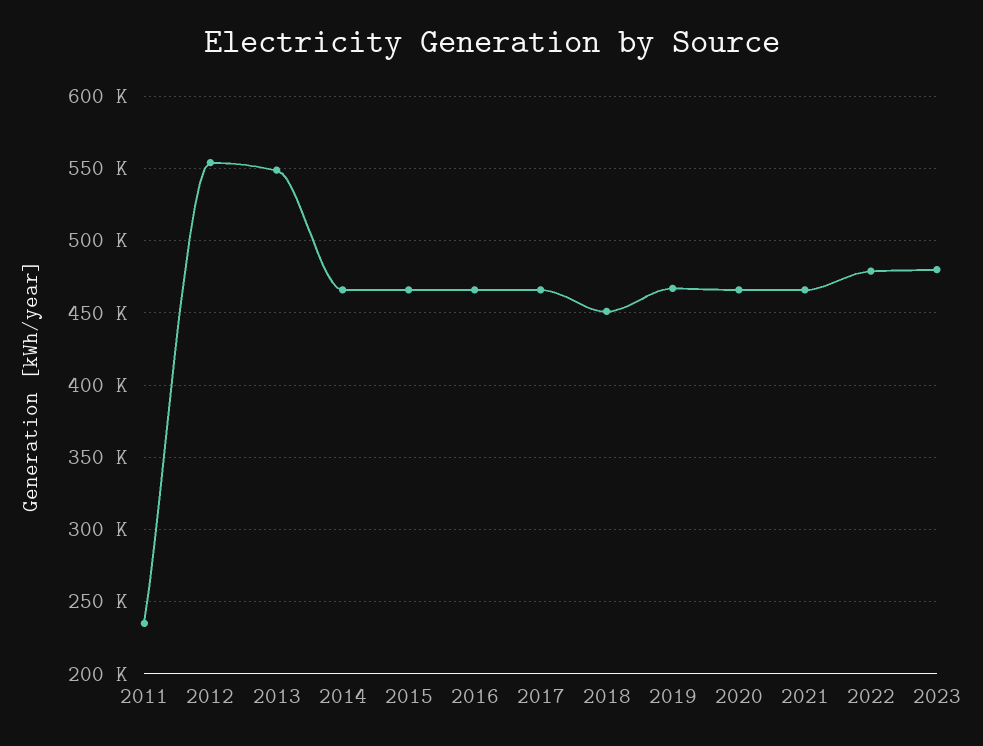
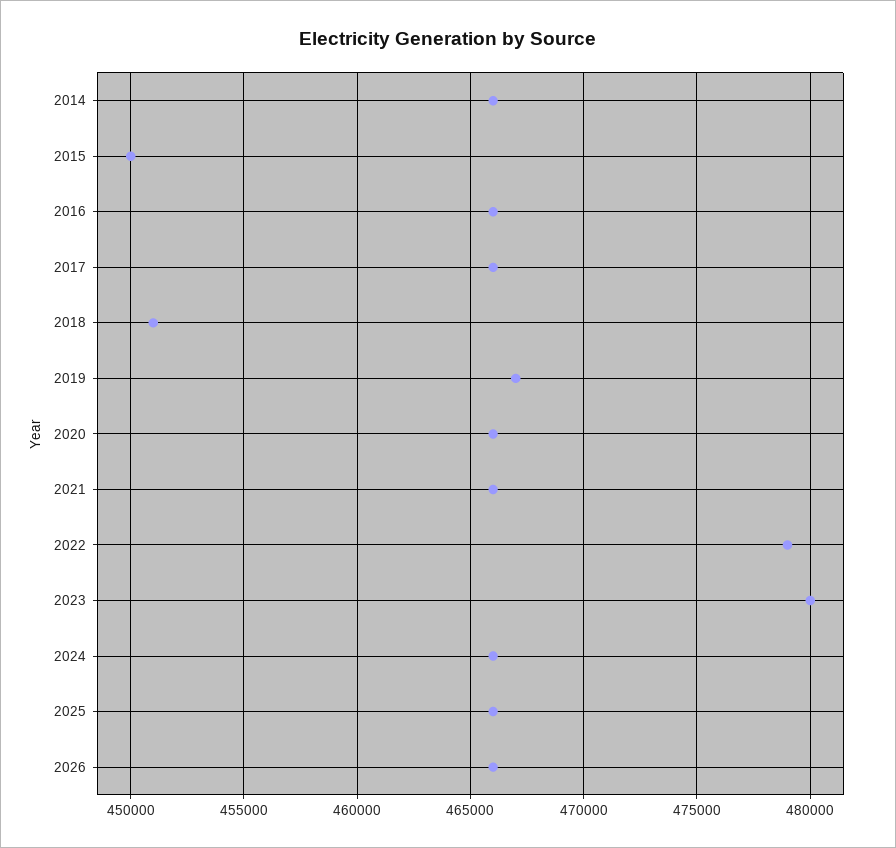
2011: 235000 -> none
2012: 555000 -> none
2013: 550000 -> none
2015: 465000 -> 450000
2024: none -> 466000
2025: none -> 466000
2026: none -> 466000

